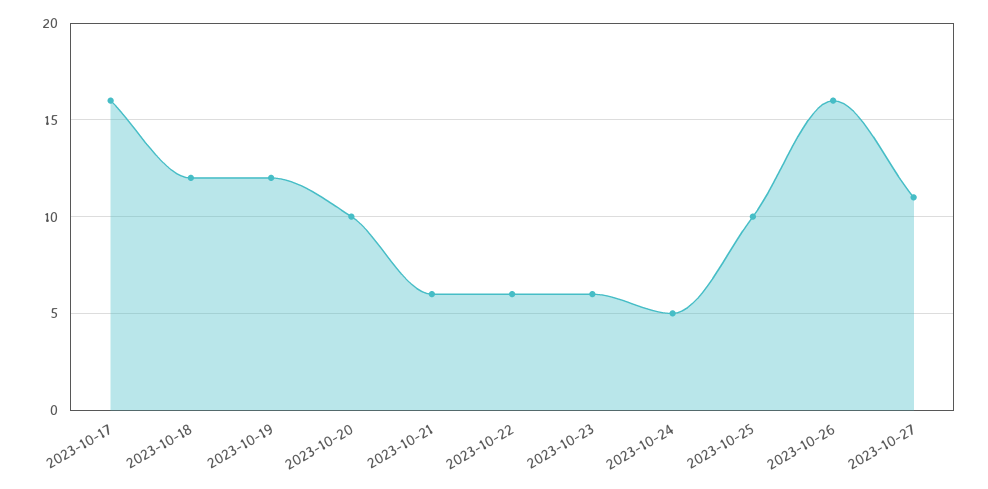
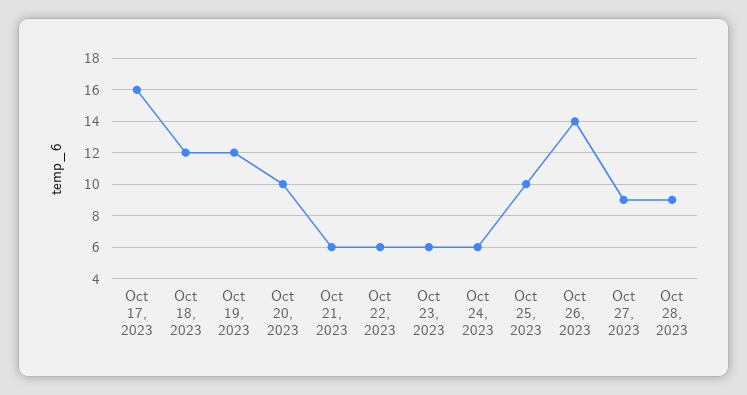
2023-10-24: 5 -> 6
2023-10-26: 16 -> 14
2023-10-27: 11 -> 9
Oct 28, 2023: none -> 9

